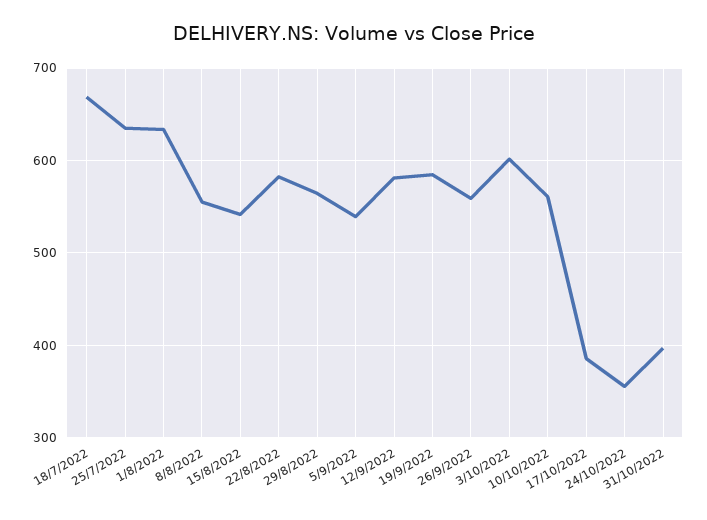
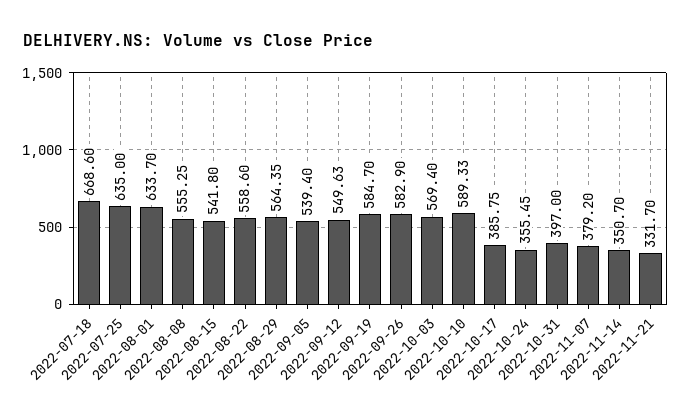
22/8/2022: 580 -> 558.6
12/9/2022: 580 -> 549.63
26/9/2022: 560 -> 582.9
3/10/2022: 600 -> 569.4
10/10/2022: 560 -> 589.33
2022-11-07: none -> 379.2
2022-11-14: none -> 350.7
2022-11-21: none -> 331.7

